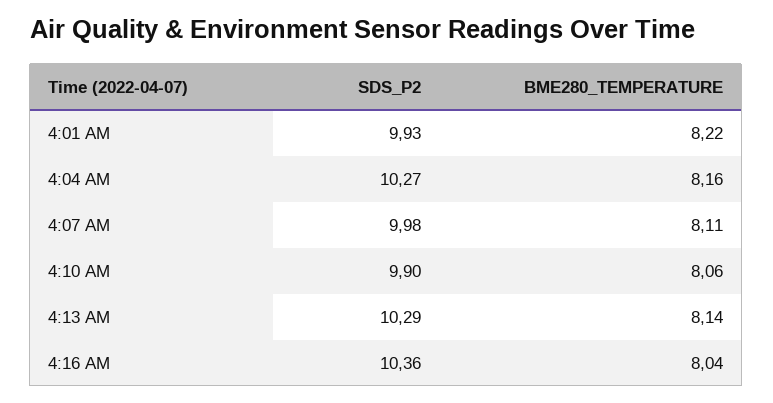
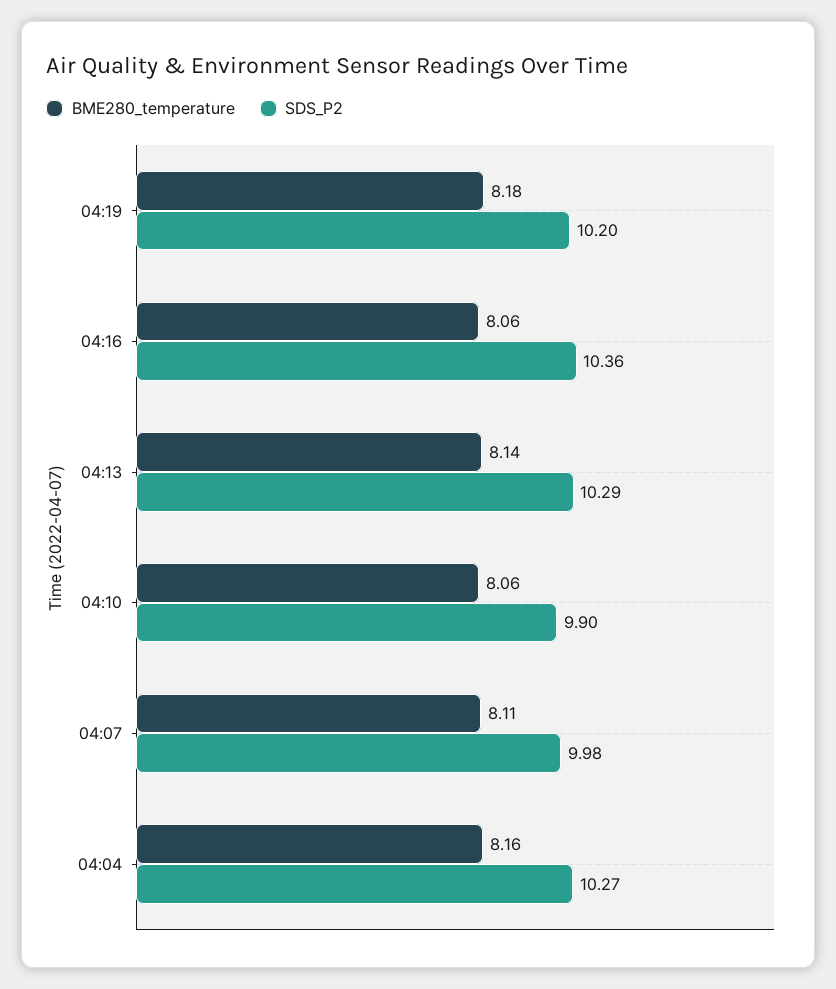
SDS_P2, 4:01 AM: 9.93 -> none
BME280_TEMPERATURE, 4:01 AM: 8.22 -> none
BME280_TEMPERATURE, 4:16 AM: 8.04 -> 8.06
BME280_TEMPERATURE, 04:19: none -> 8.18
SDS_P2, 04:19: none -> 10.2

